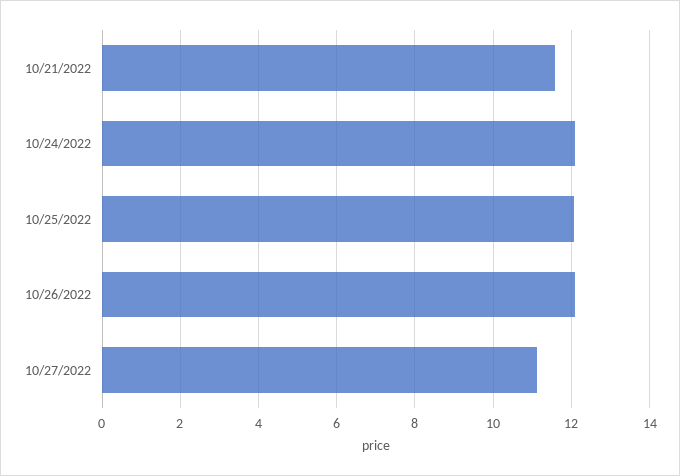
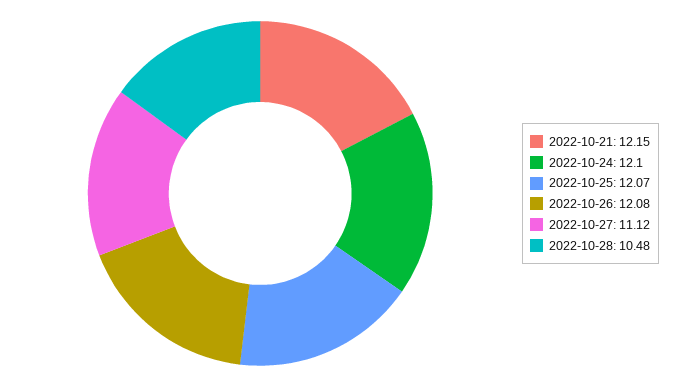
10/21/2022: 11.6 -> 12.15
2022-10-28: none -> 10.48

